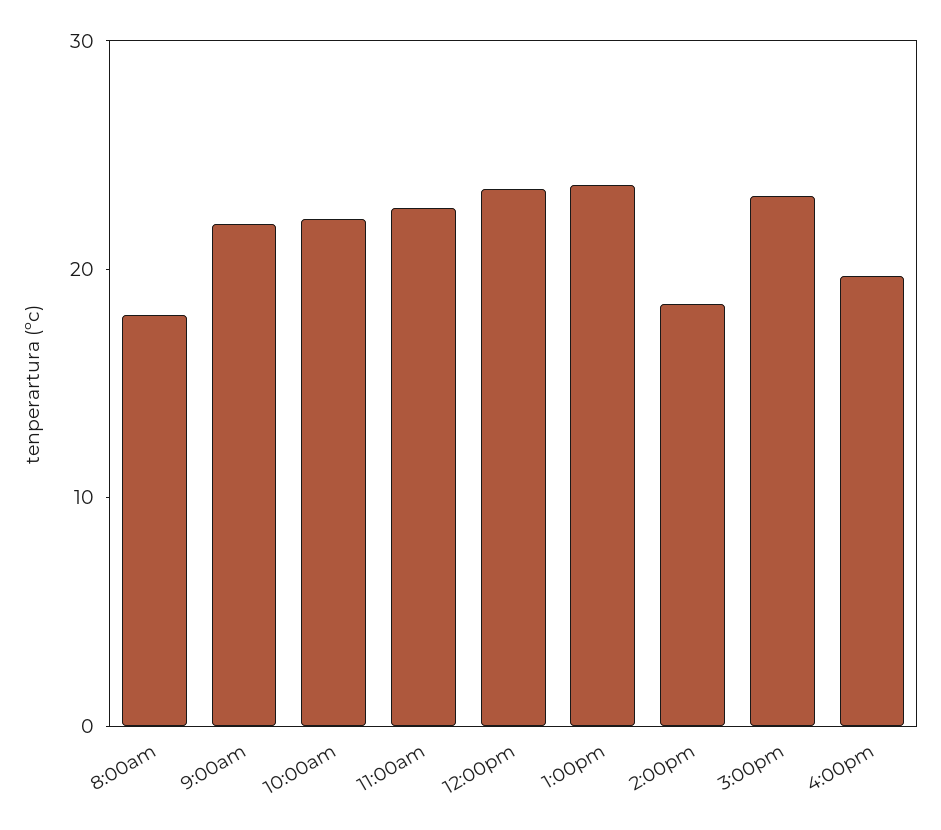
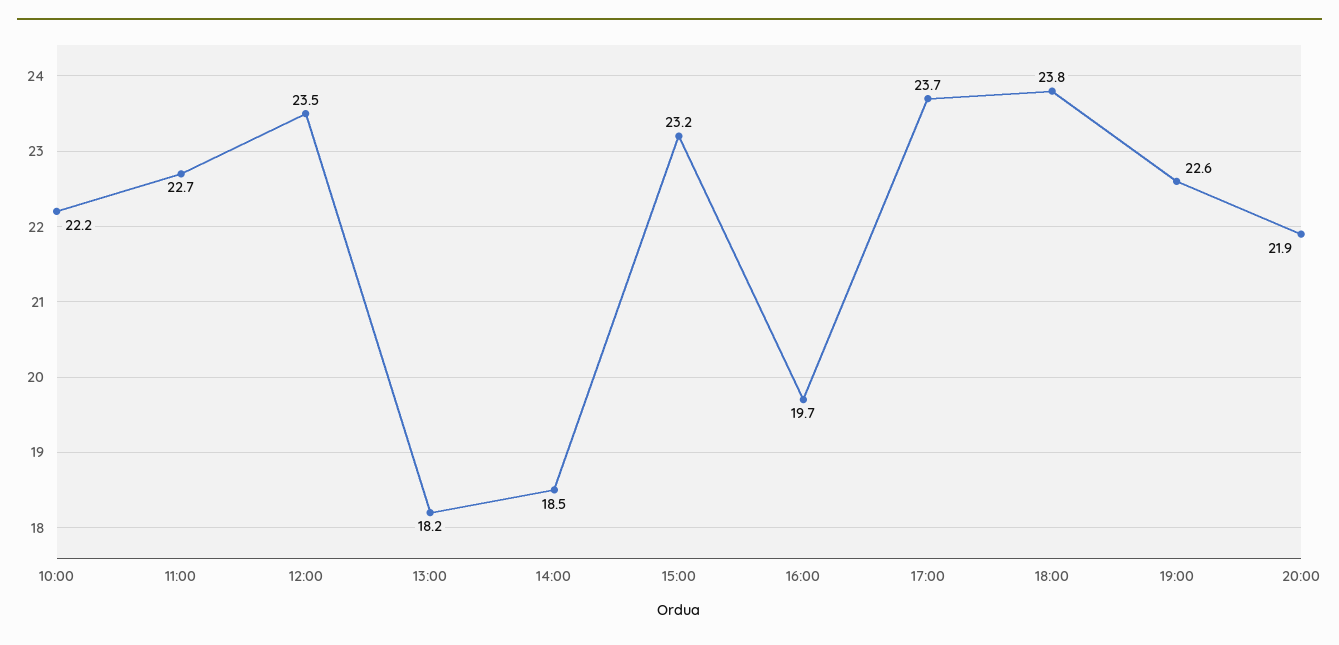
8:00am: 18 -> none
9:00am: 22 -> none
1:00pm: 24 -> 18.2
17:00: none -> 23.7
18:00: none -> 23.8
19:00: none -> 22.6
20:00: none -> 21.9

